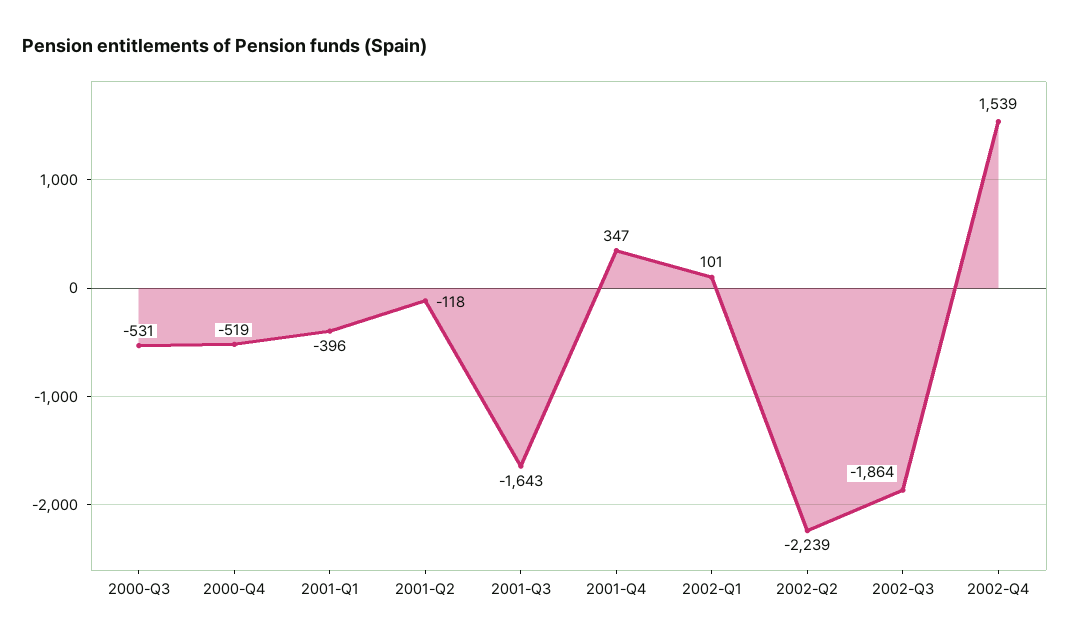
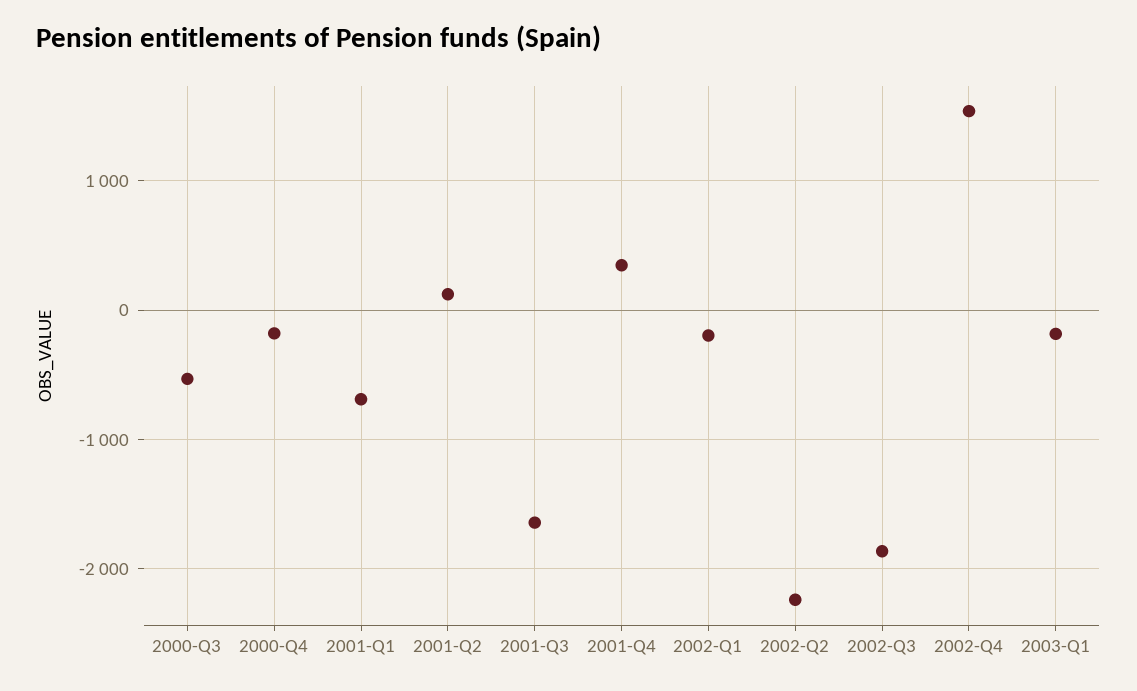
2000-Q4: -519 -> -200
2001-Q1: -396 -> -700
2001-Q2: -118 -> 100
2002-Q1: 101 -> -200
2003-Q1: none -> -200

